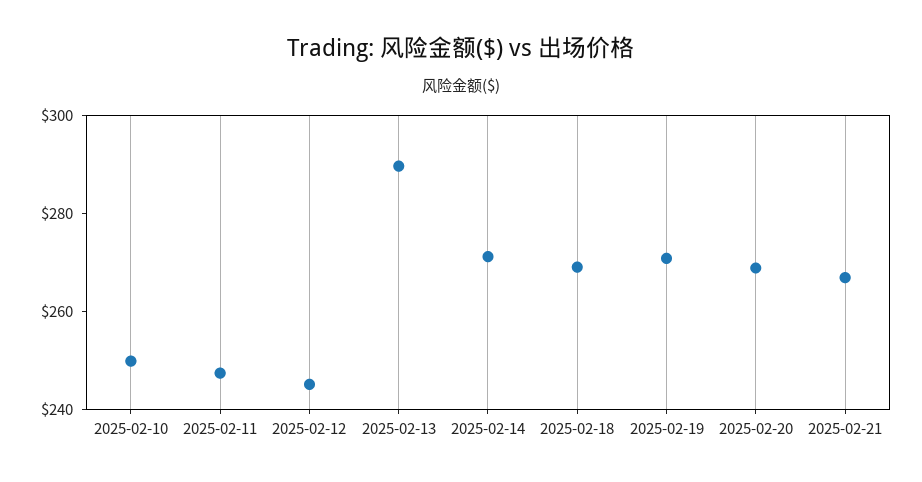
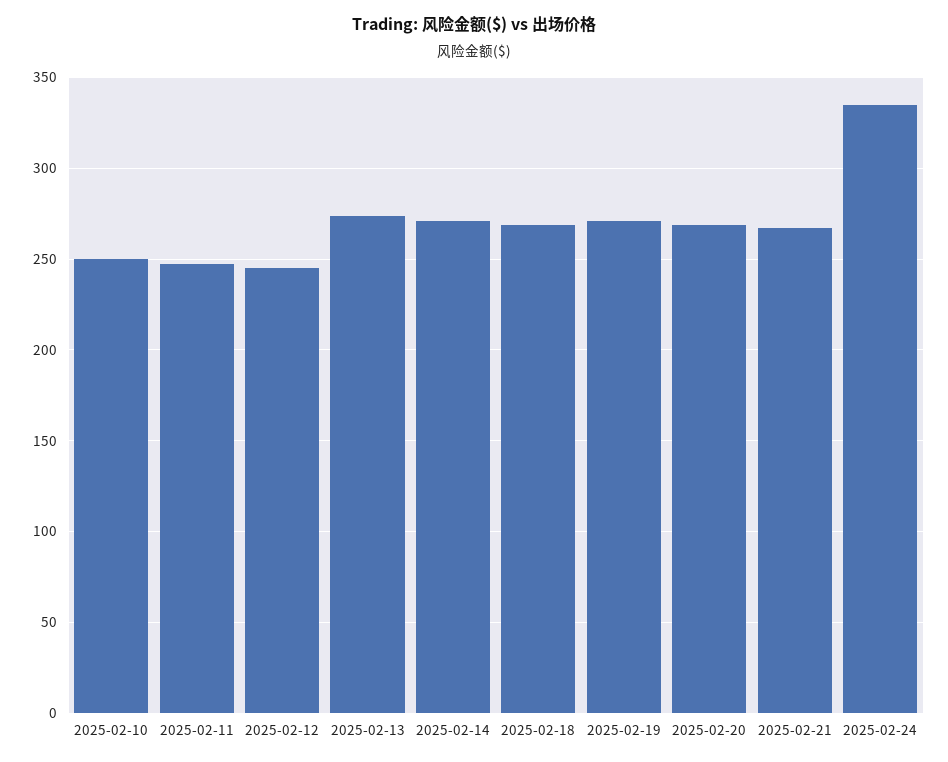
2025-02-13: 290 -> 275
2025-02-24: none -> 335

